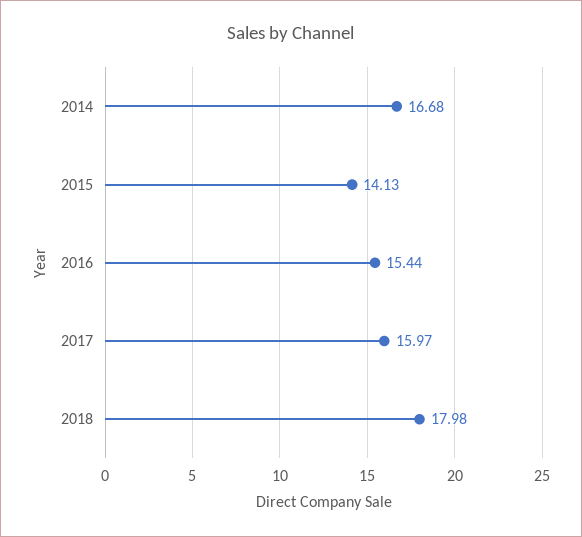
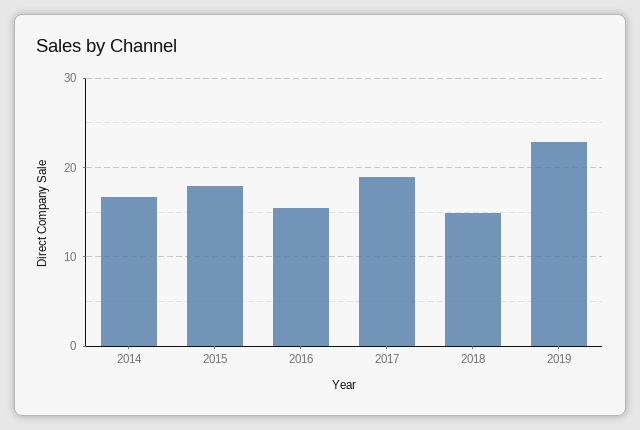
2015: 14.13 -> 18
2017: 15.97 -> 19
2018: 17.98 -> 15
2019: none -> 23

